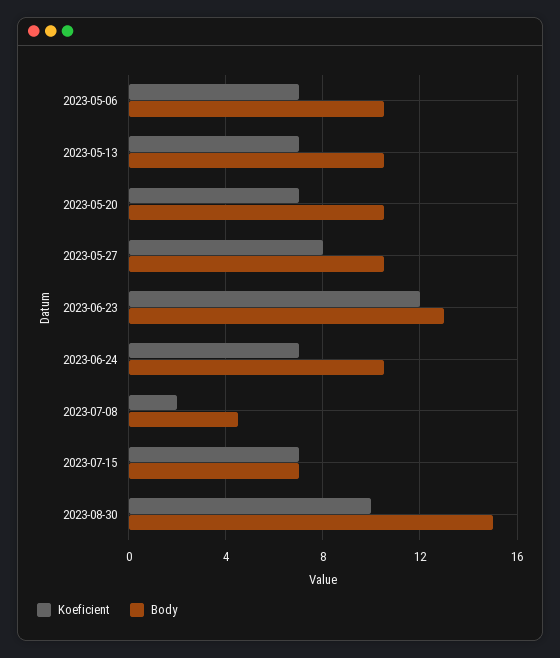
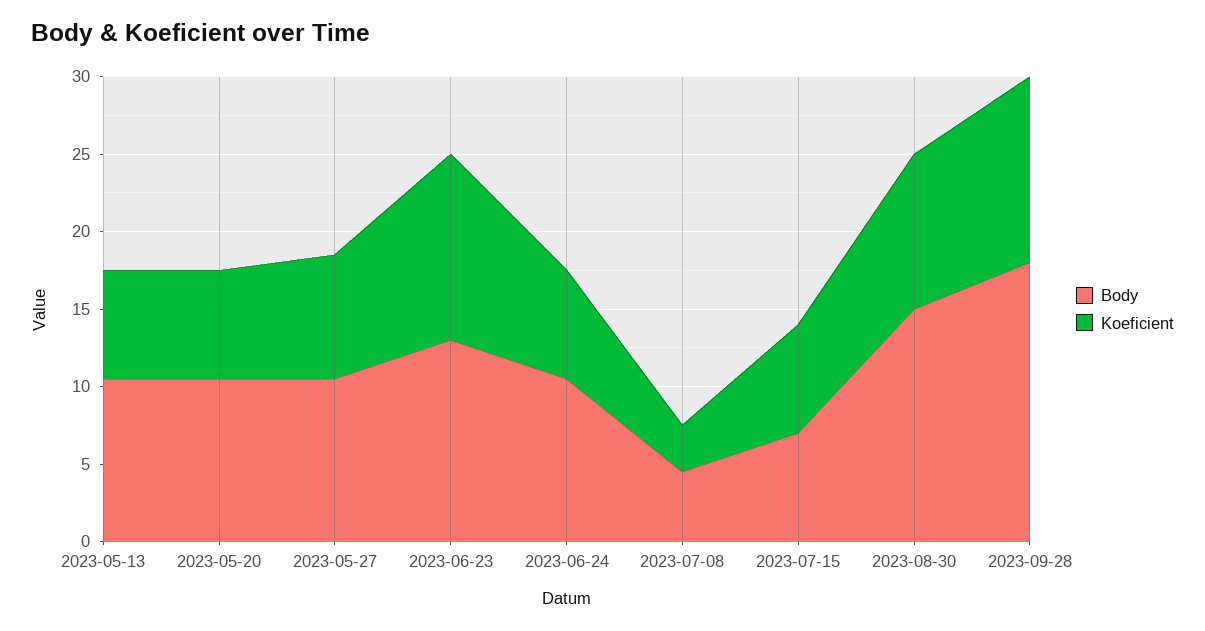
Koeficient, 2023-05-06: 7 -> none
Body, 2023-05-06: 10.5 -> none
Koeficient, 2023-07-08: 2 -> 3
Body, 2023-09-28: none -> 18
Koeficient, 2023-09-28: none -> 12

